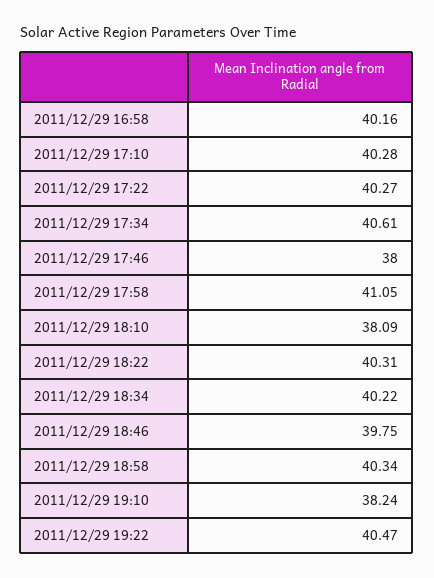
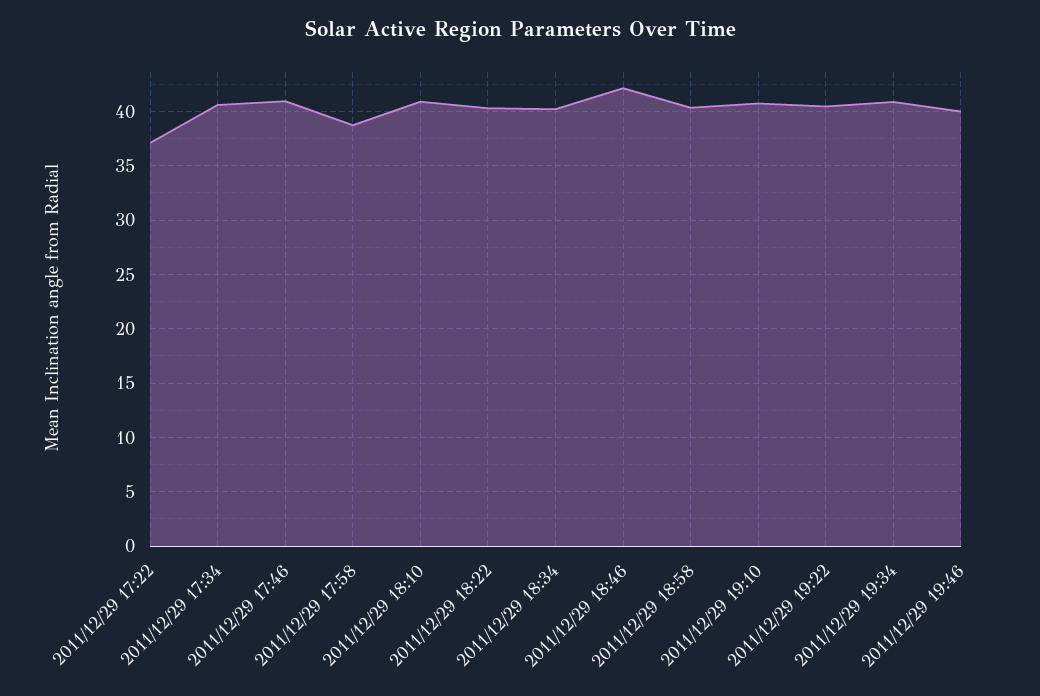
2011/12/29 16:58: 40.16 -> none
2011/12/29 17:10: 40.28 -> none
2011/12/29 17:22: 40.27 -> 37
2011/12/29 17:46: 38 -> 41
2011/12/29 17:58: 41.05 -> 39
2011/12/29 18:10: 38.09 -> 41
2011/12/29 18:46: 39.75 -> 42
2011/12/29 19:10: 38.24 -> 41
2011/12/29 19:34: none -> 41
2011/12/29 19:46: none -> 40

